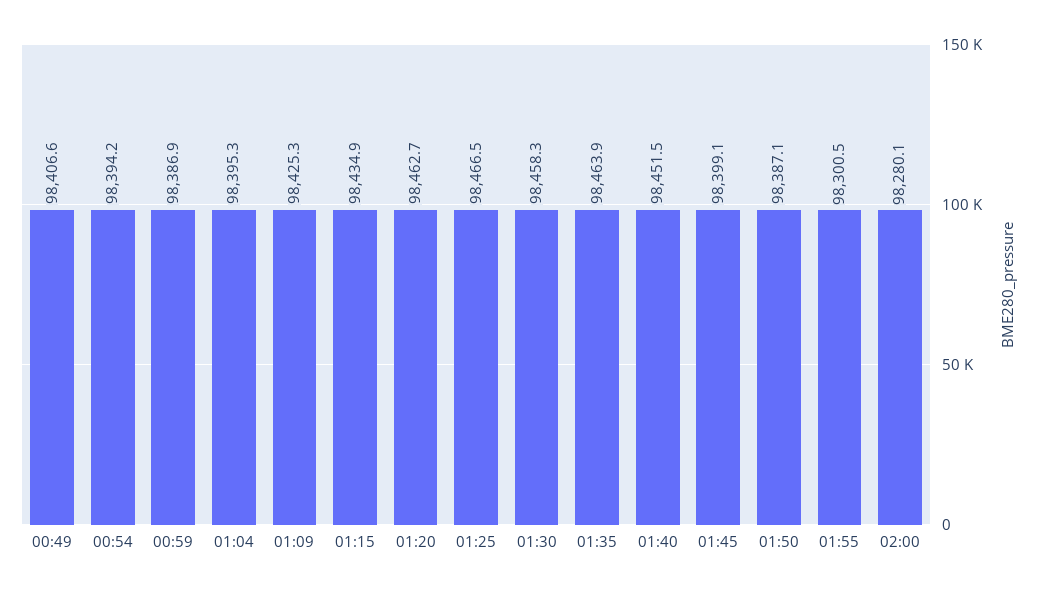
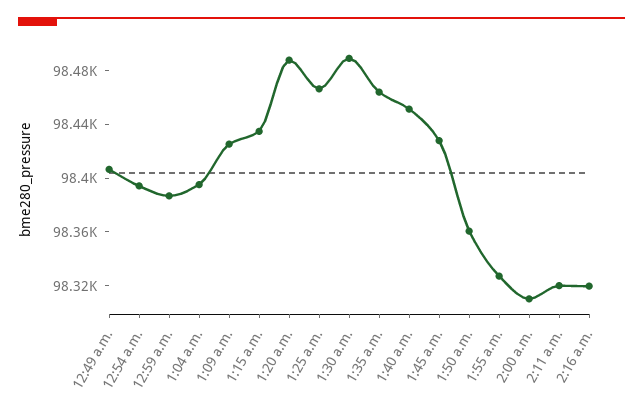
01:20: 98462.7 -> 98490
01:30: 98458.3 -> 98490
01:45: 98399.1 -> 98430
01:50: 98387.1 -> 98360
01:55: 98300.5 -> 98330
02:00: 98280.1 -> 98310
2:11 a.m.: none -> 98320
2:16 a.m.: none -> 98320

